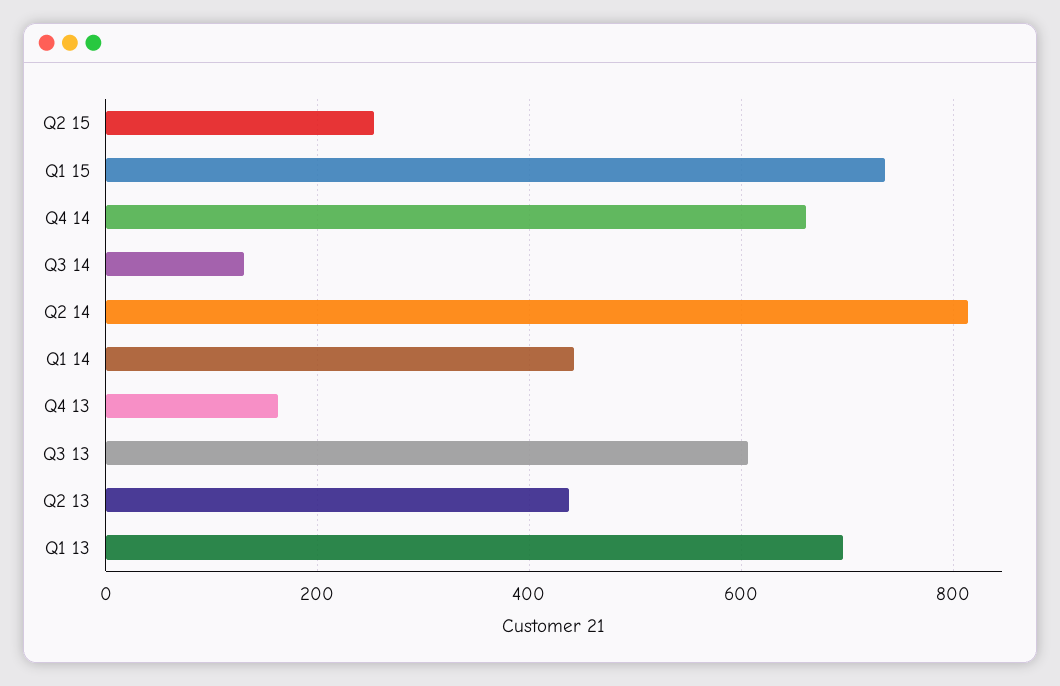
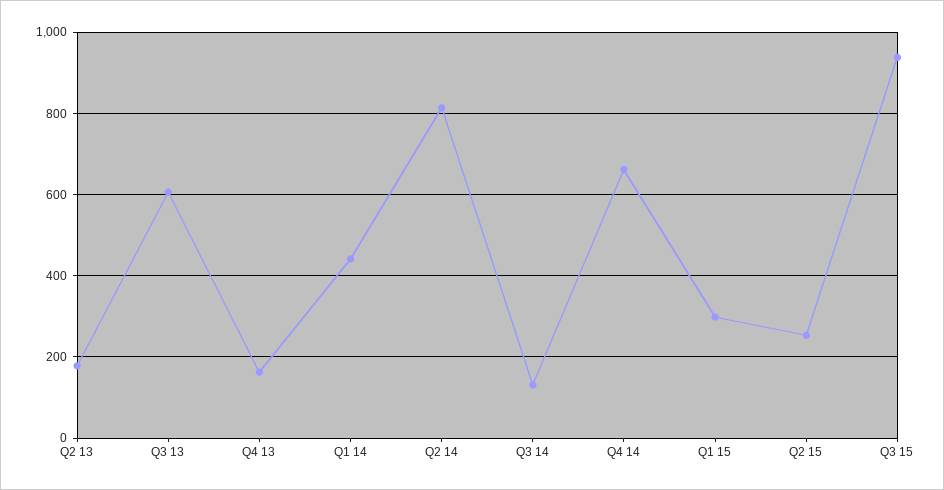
Q1 15: 740 -> 300
Q2 13: 440 -> 180
Q1 13: 700 -> none
Q3 15: none -> 940

